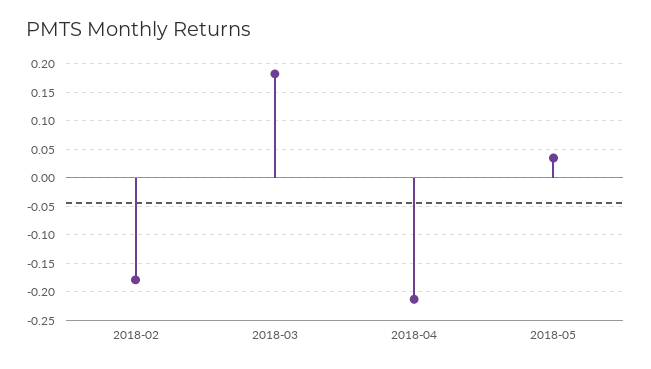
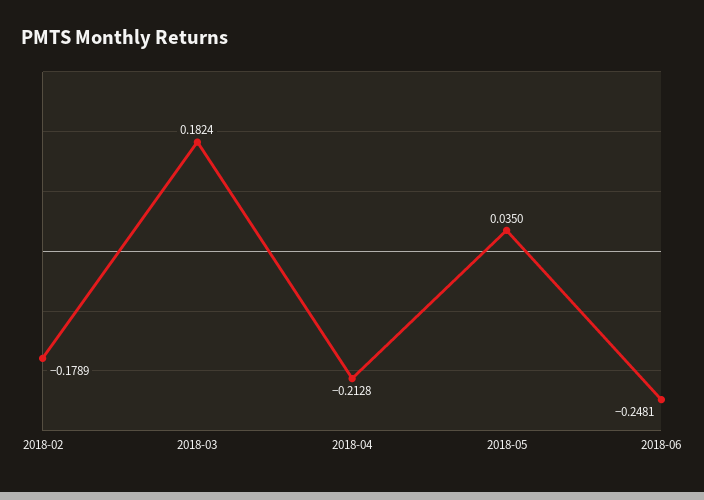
2018-06: none -> -0.2481

